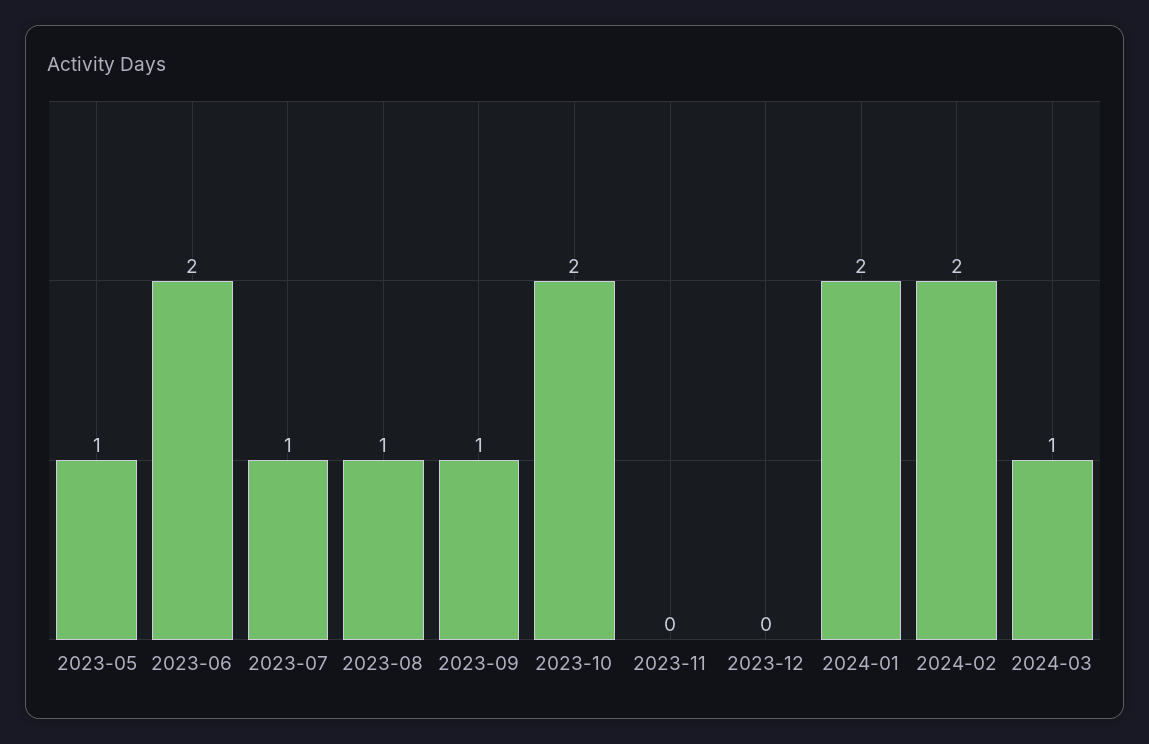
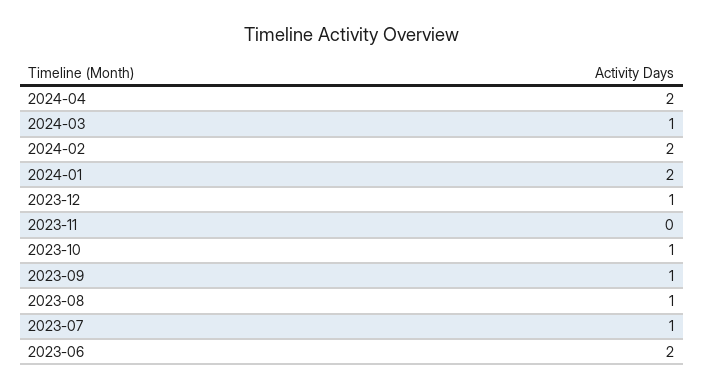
2023-05: 1 -> none
2023-10: 2 -> 1
2023-12: 0 -> 1
2024-04: none -> 2

